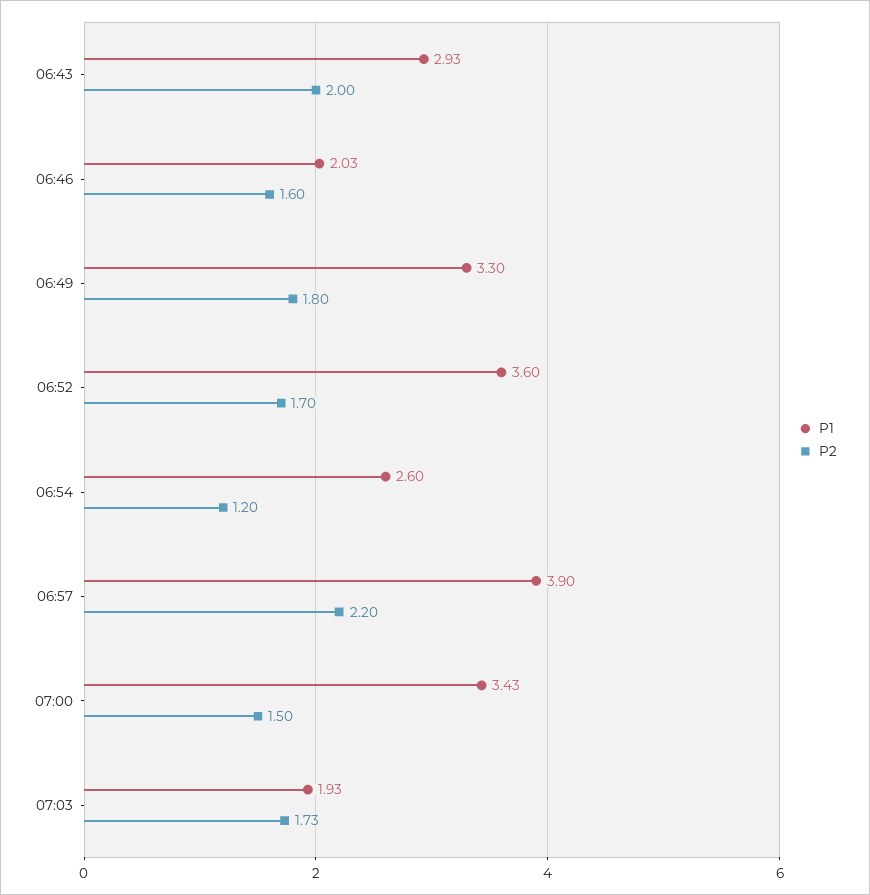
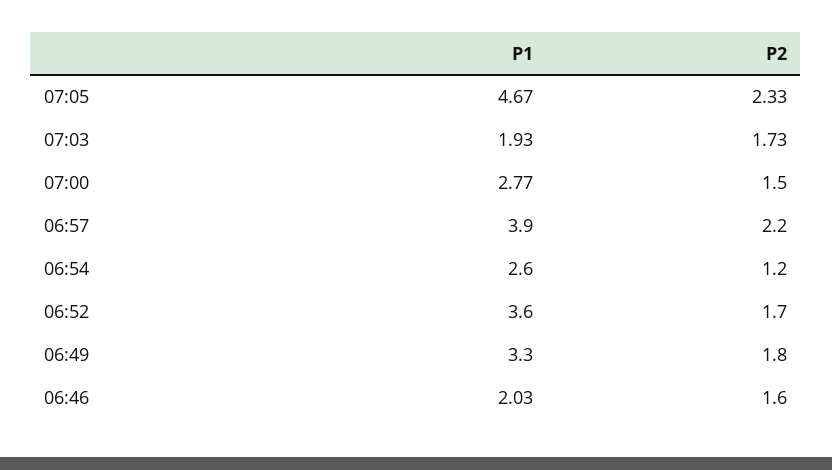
P1, 06:43: 2.93 -> none
P2, 06:43: 2 -> none
P1, 07:00: 3.43 -> 2.77
P1, 07:05: none -> 4.67
P2, 07:05: none -> 2.33

